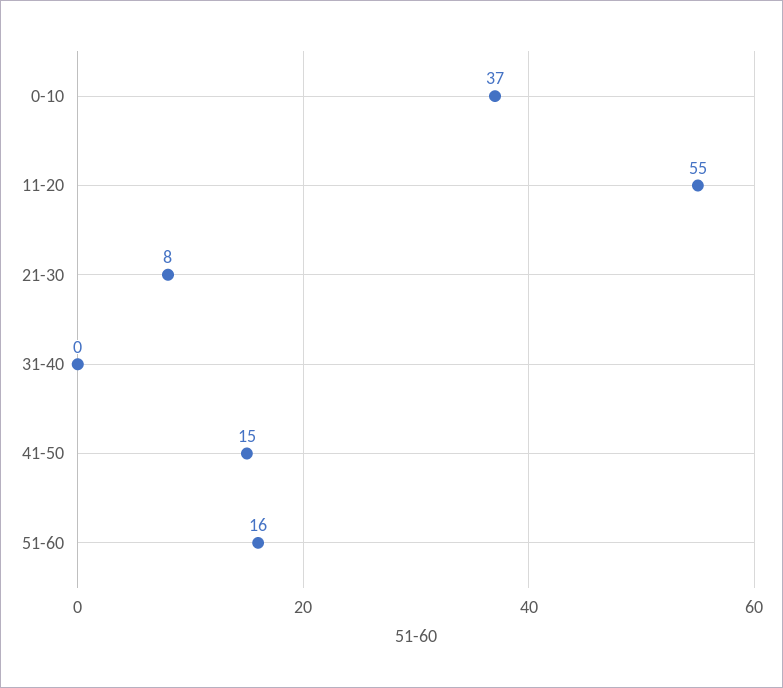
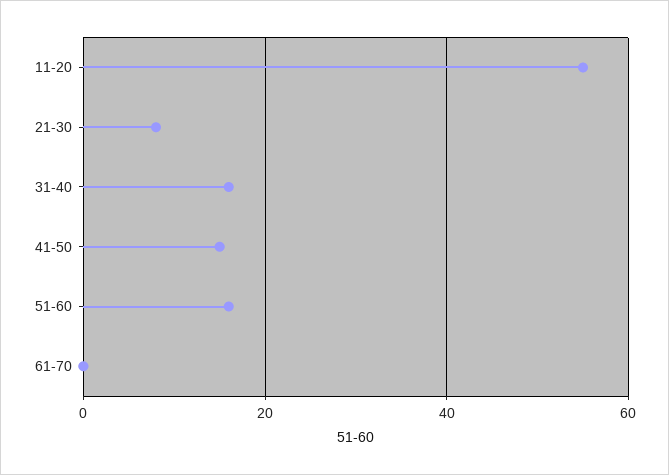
0-10: 37 -> none
31-40: 0 -> 15
61-70: none -> 0

